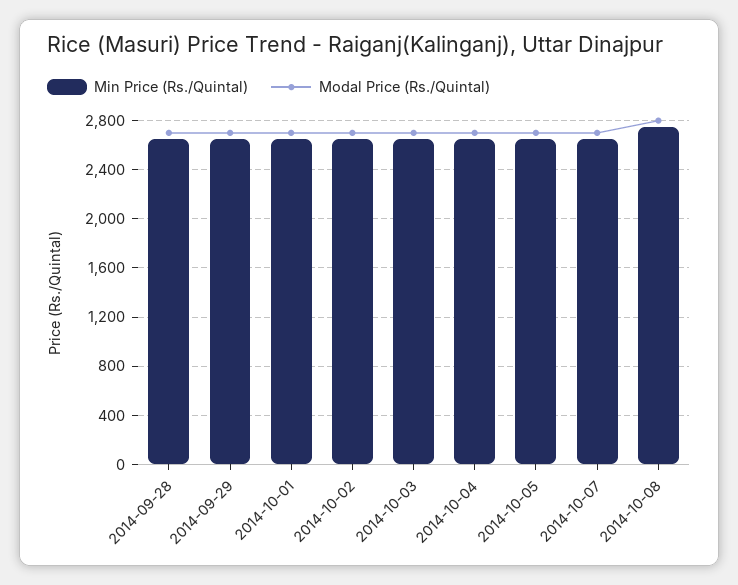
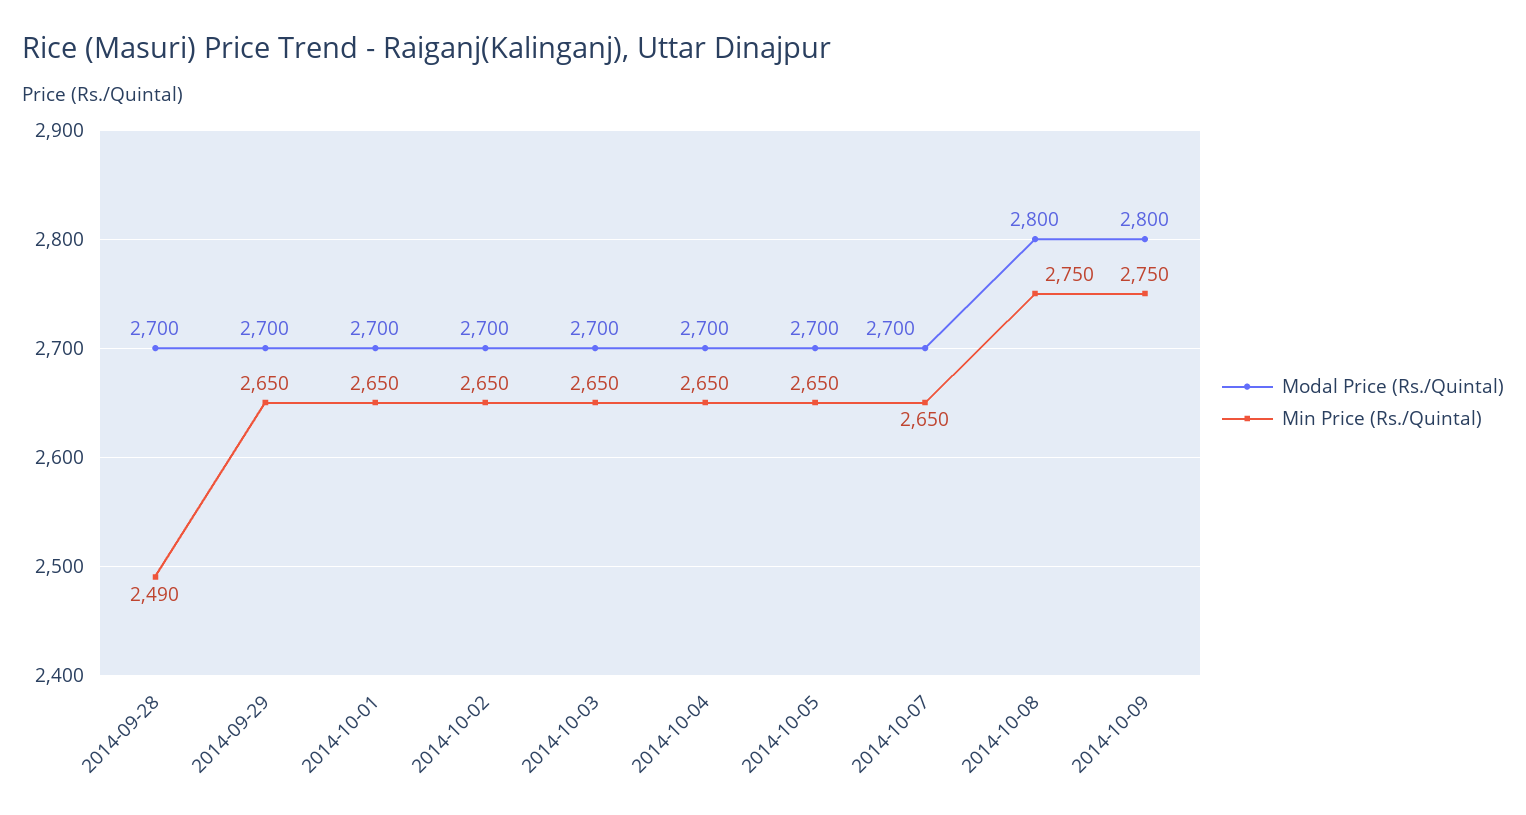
Min Price (Rs./Quintal), 2014-09-28: 2650 -> 2490
Modal Price (Rs./Quintal), 2014-10-09: none -> 2800
Min Price (Rs./Quintal), 2014-10-09: none -> 2750

